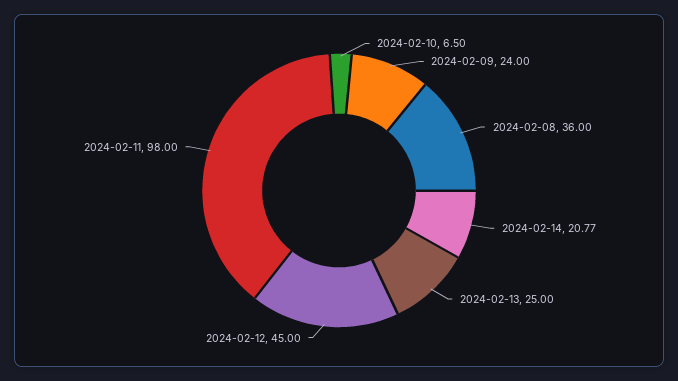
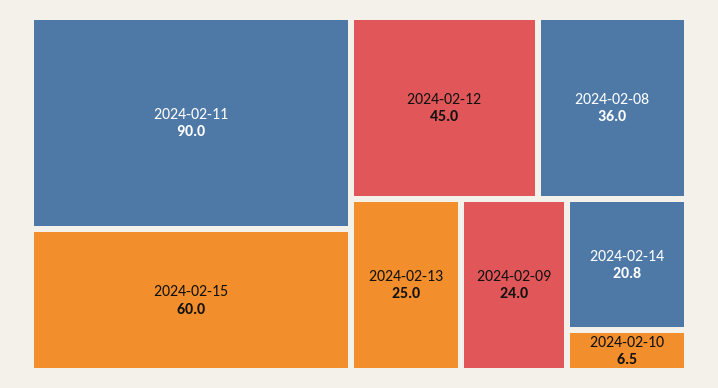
2024-02-11: 98 -> 90
2024-02-15: none -> 60

